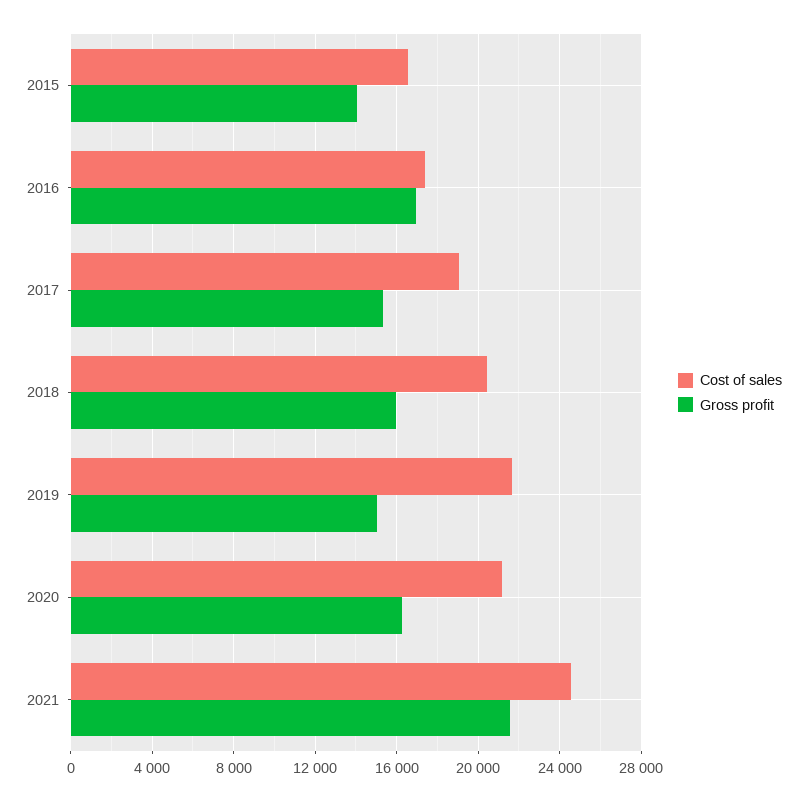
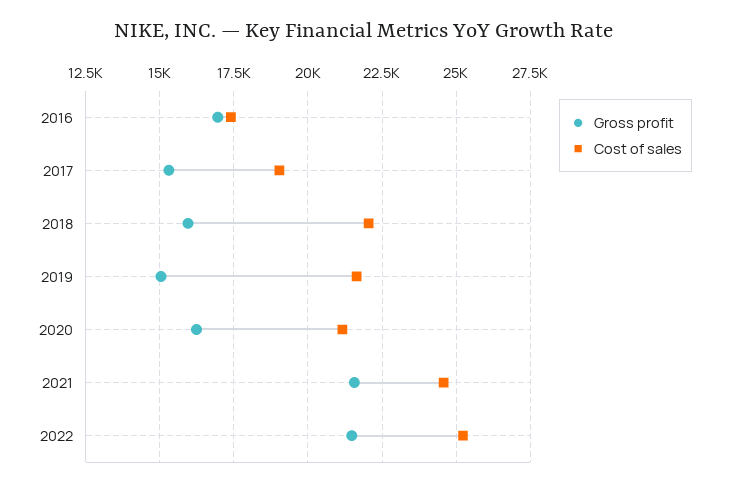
Cost of sales, 2015: 16500 -> none
Gross profit, 2015: 14000 -> none
Cost of sales, 2018: 20500 -> 22000
Gross profit, 2022: none -> 21500
Cost of sales, 2022: none -> 25250

